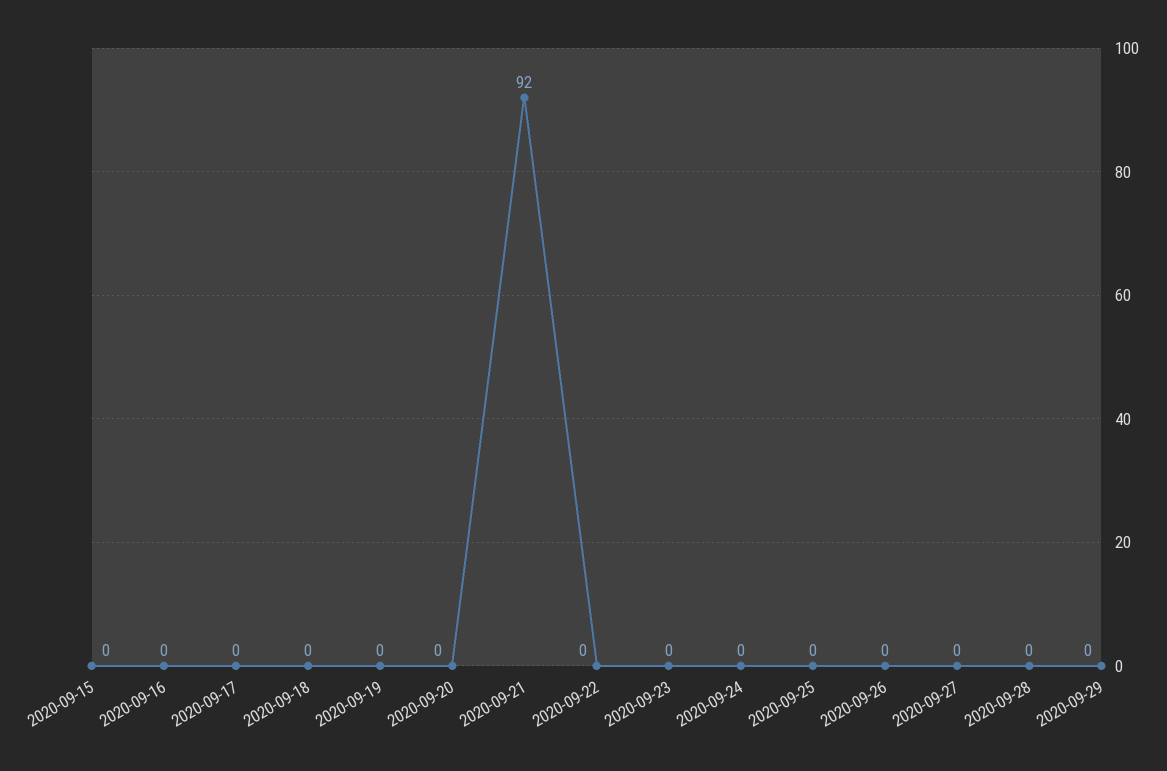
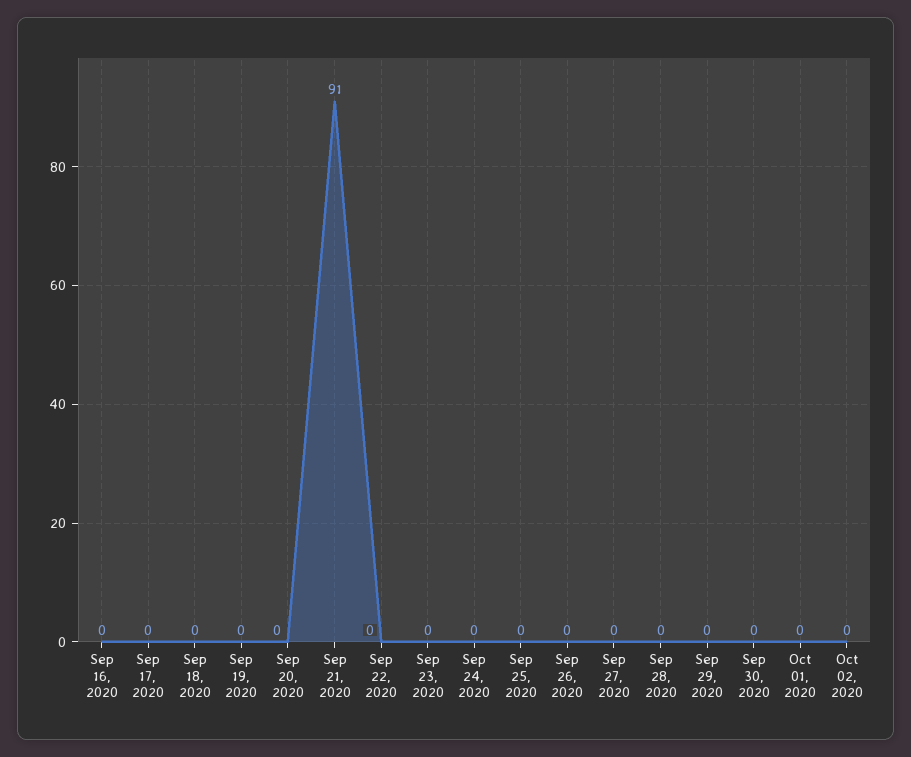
2020-09-15: 0 -> none
2020-09-21: 92 -> 91
Sep 30, 2020: none -> 0
Oct 01, 2020: none -> 0
Oct 02, 2020: none -> 0

